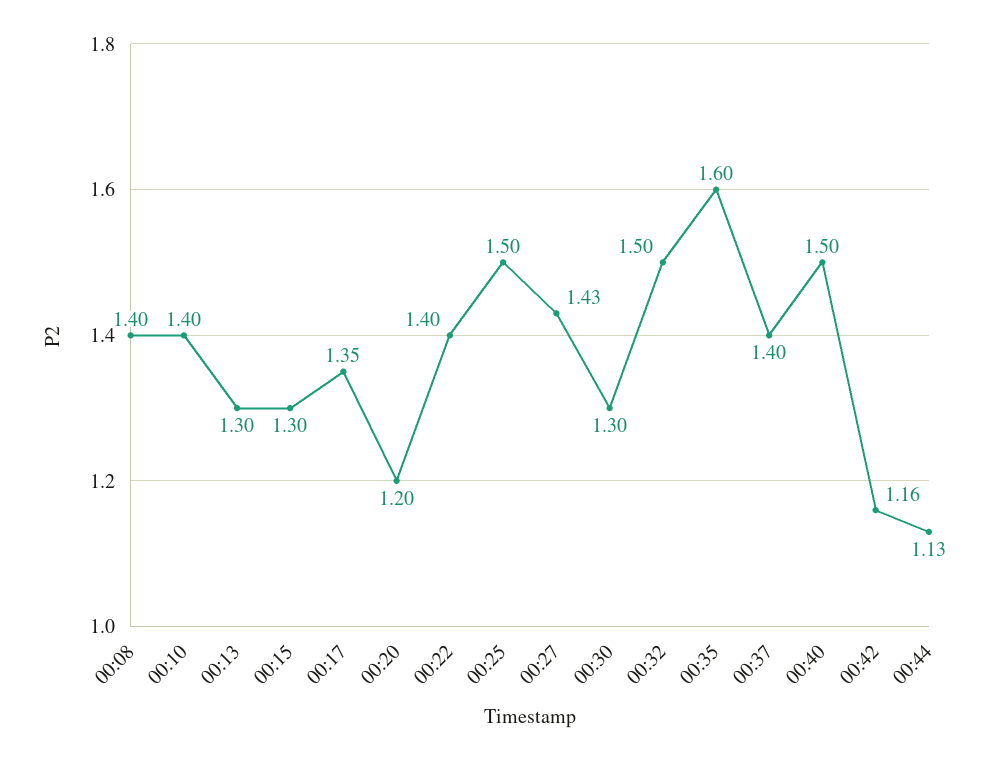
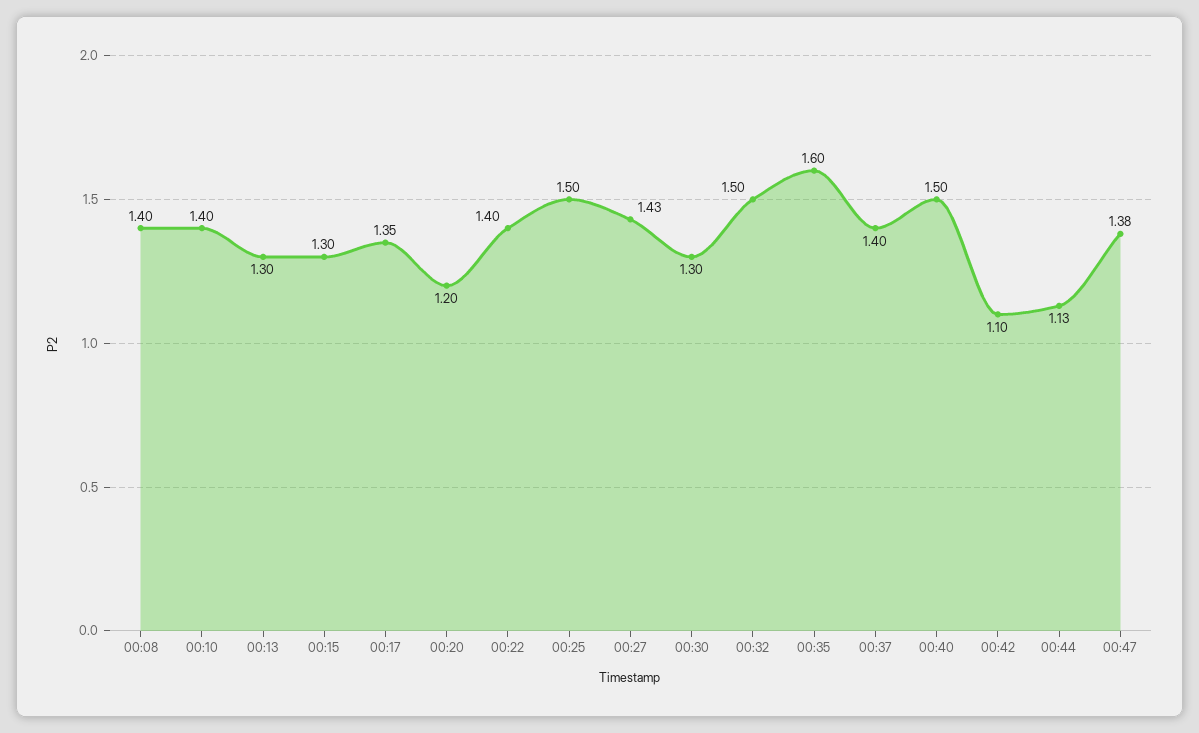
00:42: 1.16 -> 1.1
00:47: none -> 1.38

